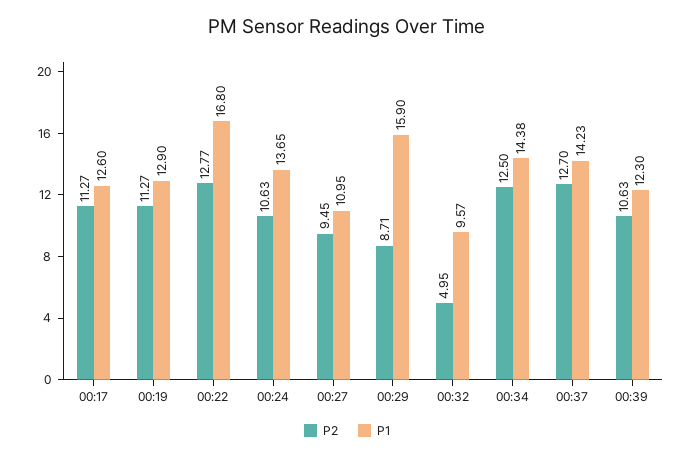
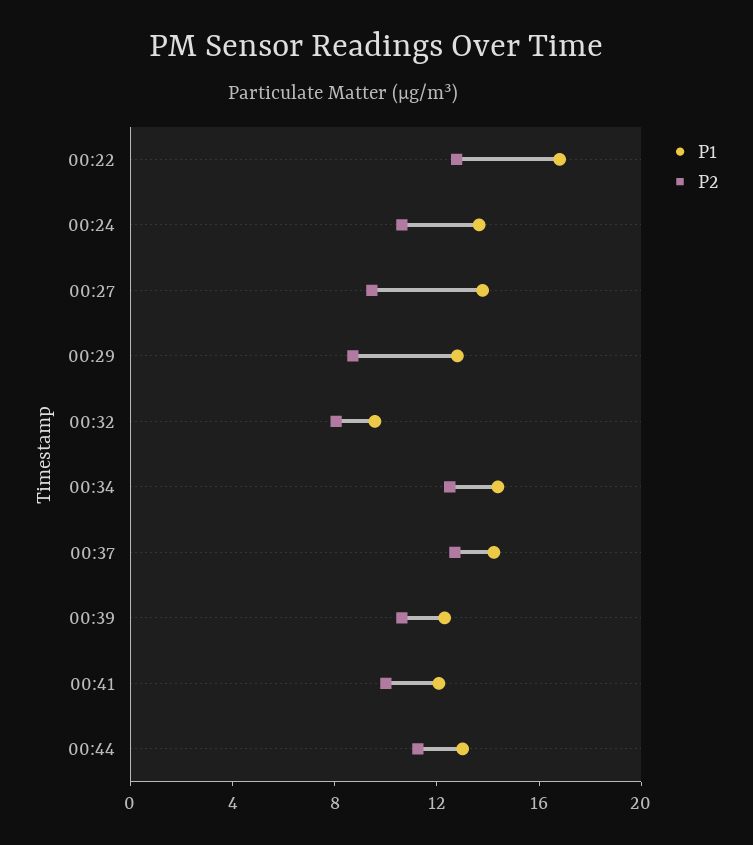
P2, 00:17: 11.27 -> none
P1, 00:17: 12.6 -> none
P2, 00:19: 11.27 -> none
P1, 00:19: 12.9 -> none
P1, 00:27: 10.95 -> 14
P1, 00:29: 15.9 -> 13
P2, 00:32: 4.95 -> 8
P1, 00:41: none -> 12
P2, 00:41: none -> 10
P1, 00:44: none -> 13
P2, 00:44: none -> 11

